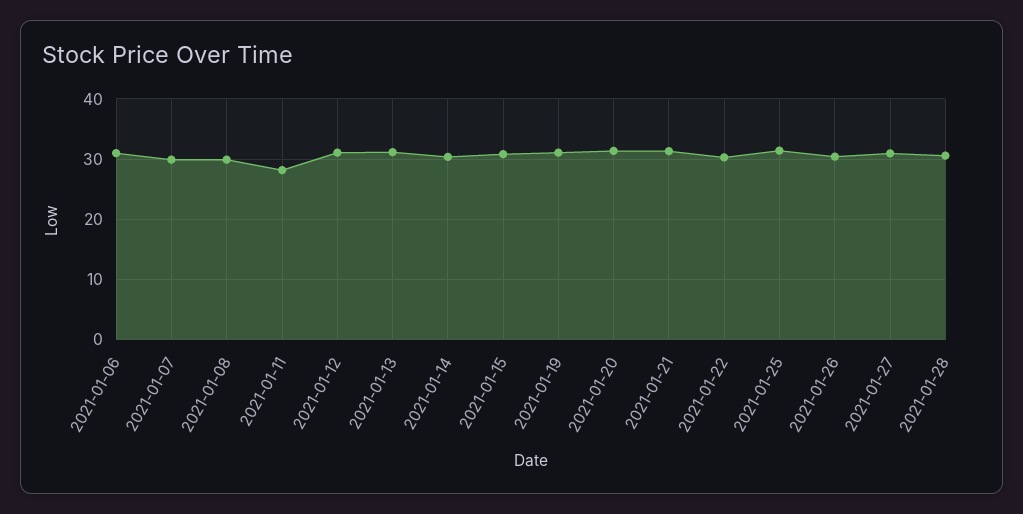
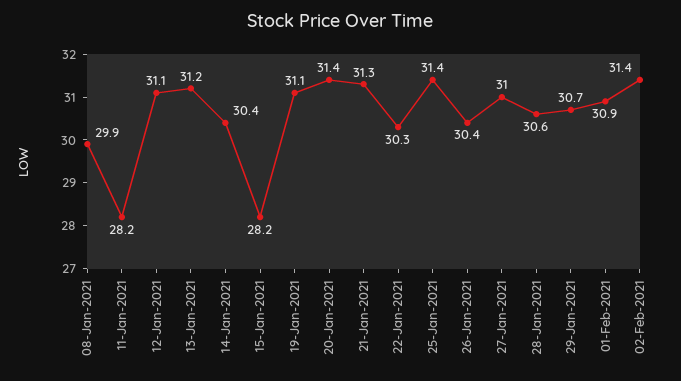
2021-01-06: 31 -> none
2021-01-07: 30 -> none
2021-01-15: 31 -> 28.2
29-Jan-2021: none -> 30.7
01-Feb-2021: none -> 30.9
02-Feb-2021: none -> 31.4

